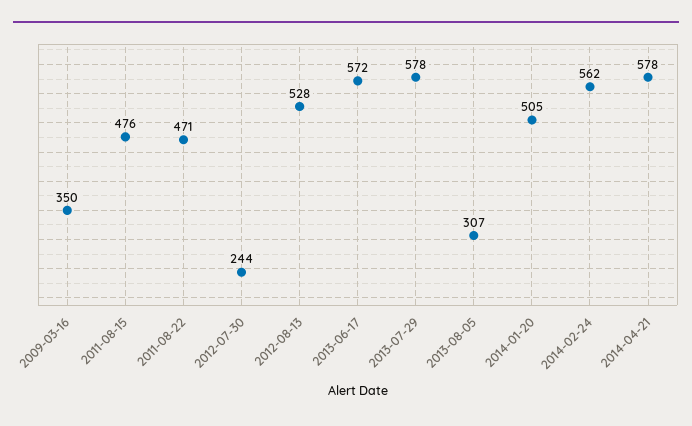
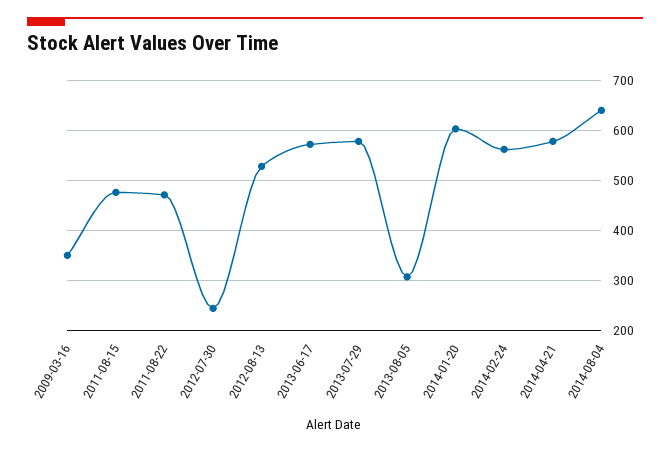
2014-01-20: 505 -> 600
2014-08-04: none -> 640

